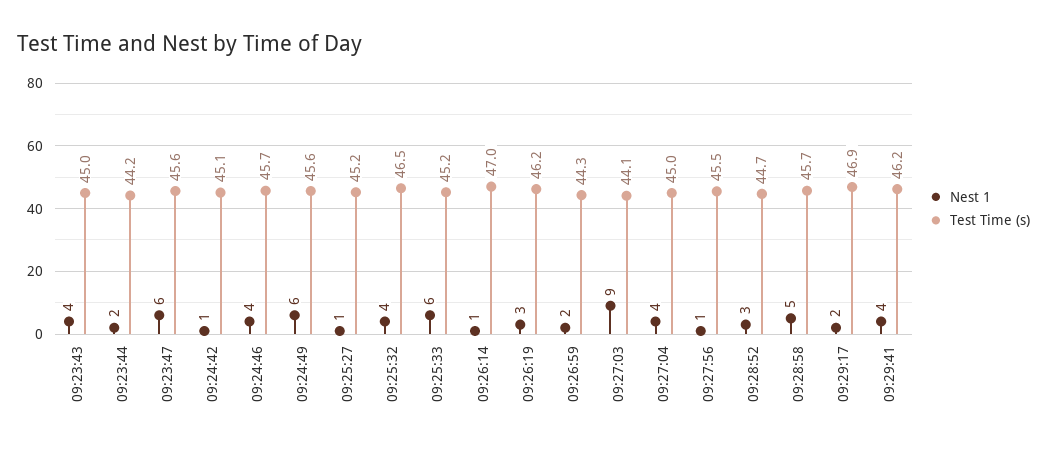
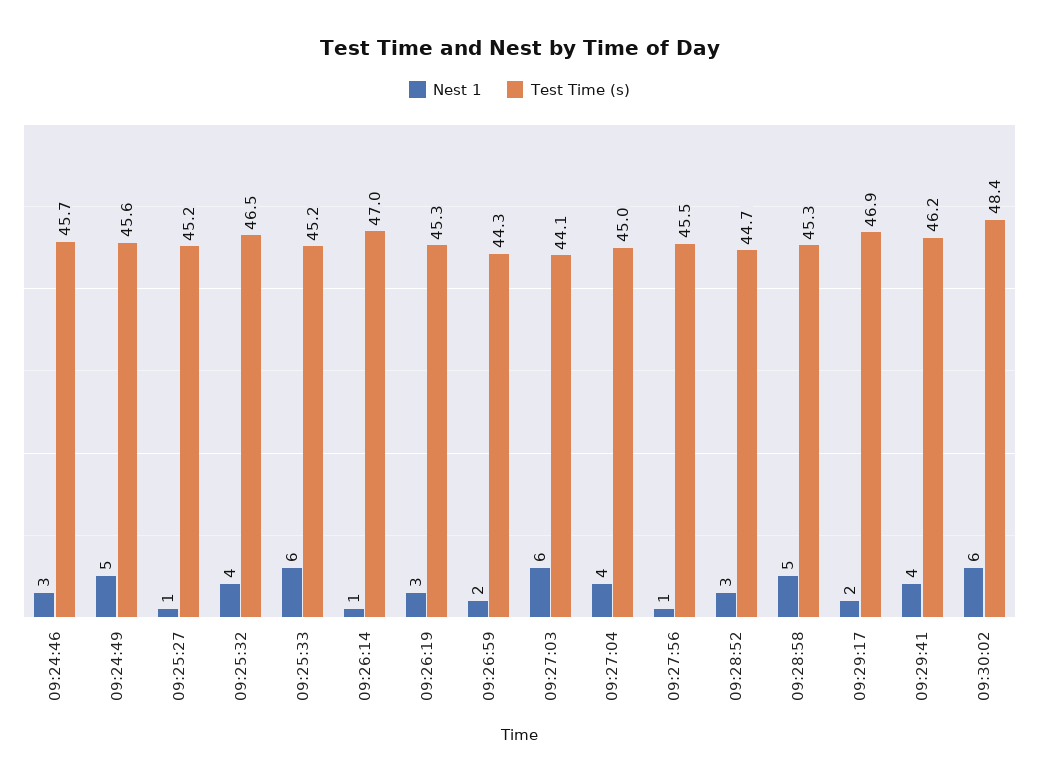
Nest 1, 09:23:43: 4 -> none
Test Time (s), 09:23:43: 45 -> none
Nest 1, 09:23:44: 2 -> none
Test Time (s), 09:23:44: 44.2 -> none
Nest 1, 09:23:47: 6 -> none
Test Time (s), 09:23:47: 45.6 -> none
Nest 1, 09:24:42: 1 -> none
Test Time (s), 09:24:42: 45.1 -> none
Nest 1, 09:24:46: 4 -> 3
Nest 1, 09:24:49: 6 -> 5
Test Time (s), 09:26:19: 46.2 -> 45.3
Nest 1, 09:27:03: 9 -> 6
Test Time (s), 09:28:58: 45.7 -> 45.3
Nest 1, 09:30:02: none -> 6
Test Time (s), 09:30:02: none -> 48.4

